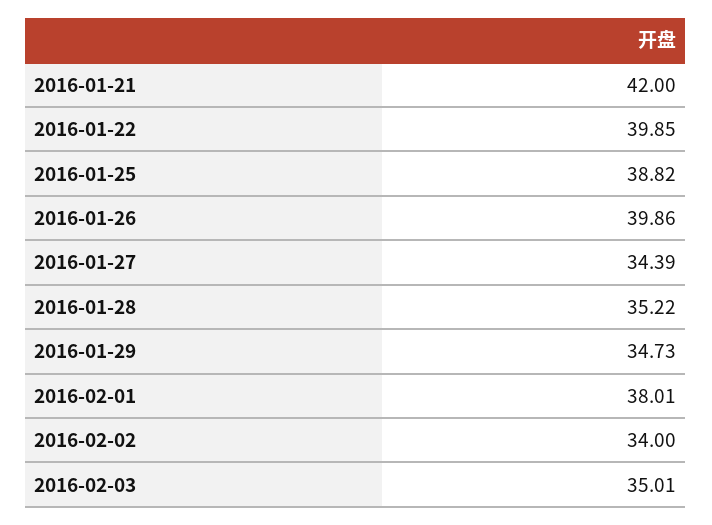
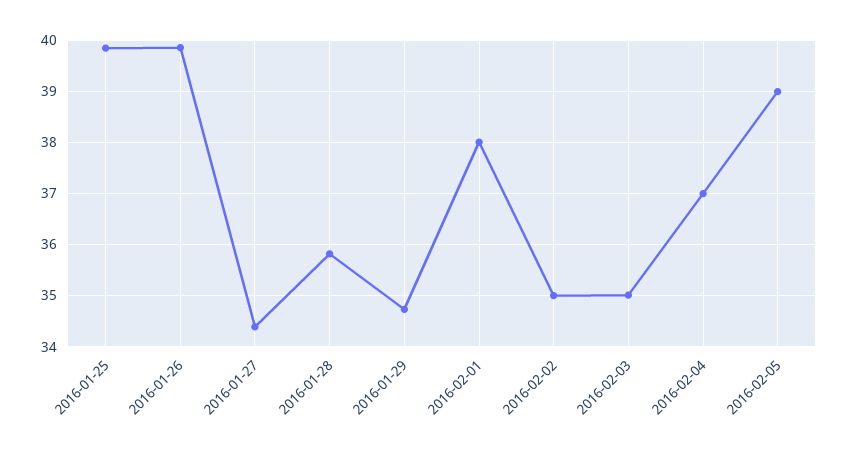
2016-01-21: 42 -> none
2016-01-22: 39.85 -> none
2016-01-25: 38.82 -> 39.8
2016-01-28: 35.22 -> 35.8
2016-02-02: 34 -> 35
2016-02-04: none -> 37
2016-02-05: none -> 39

